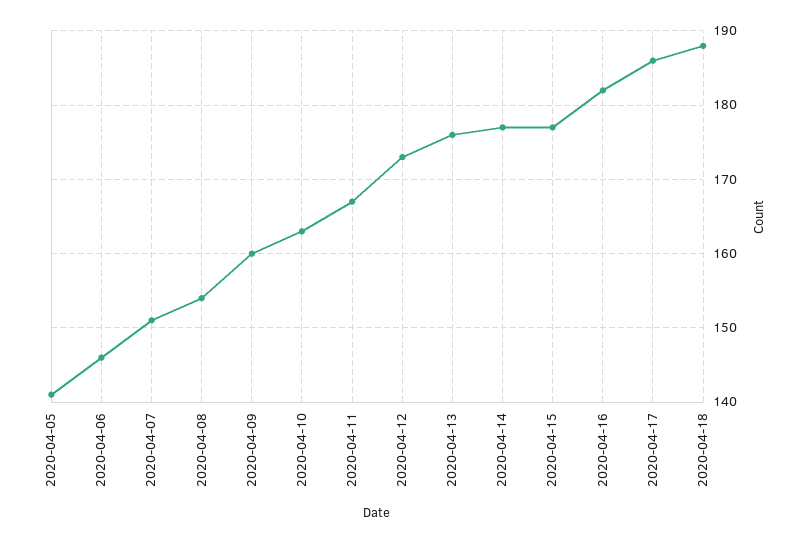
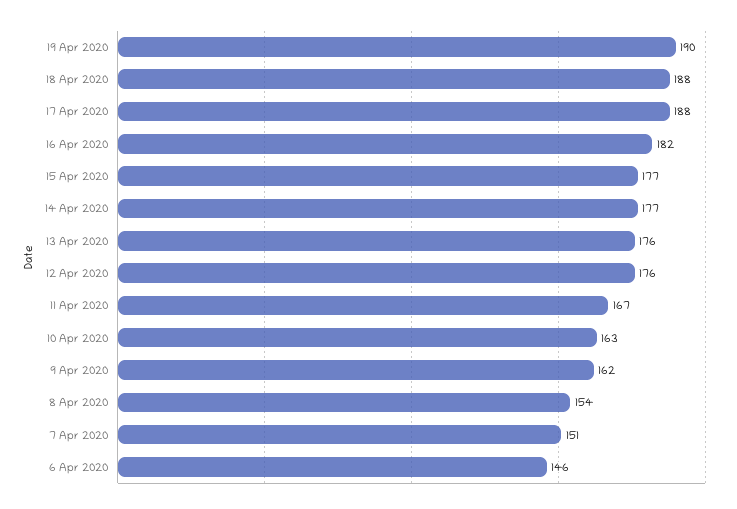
2020-04-05: 141 -> none
2020-04-09: 160 -> 162
2020-04-12: 173 -> 176
2020-04-17: 186 -> 188
19 Apr 2020: none -> 190

